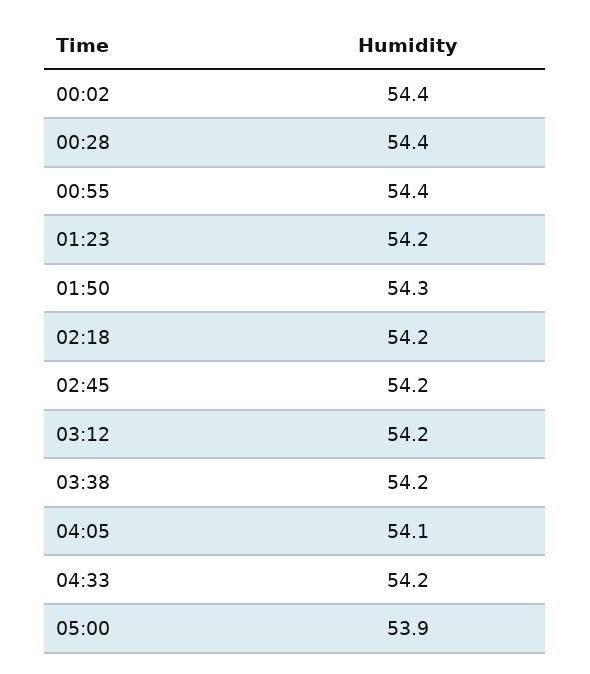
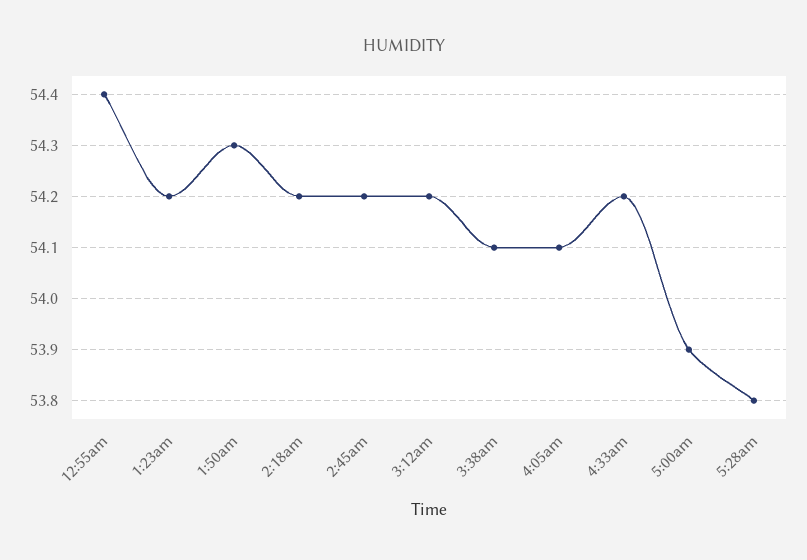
00:02: 54.4 -> none
00:28: 54.4 -> none
03:38: 54.2 -> 54.1
5:28am: none -> 53.8

